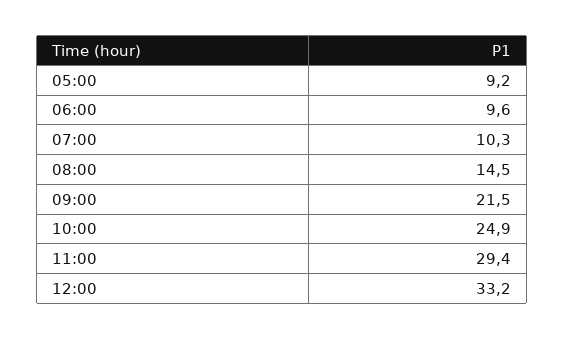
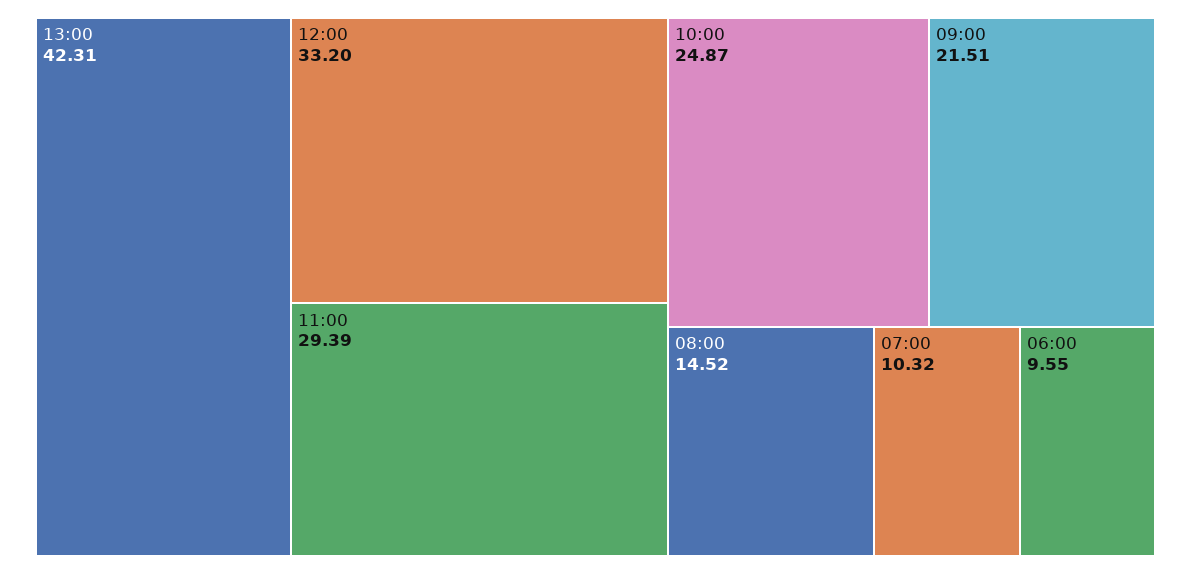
05:00: 9.2 -> none
13:00: none -> 42.31

